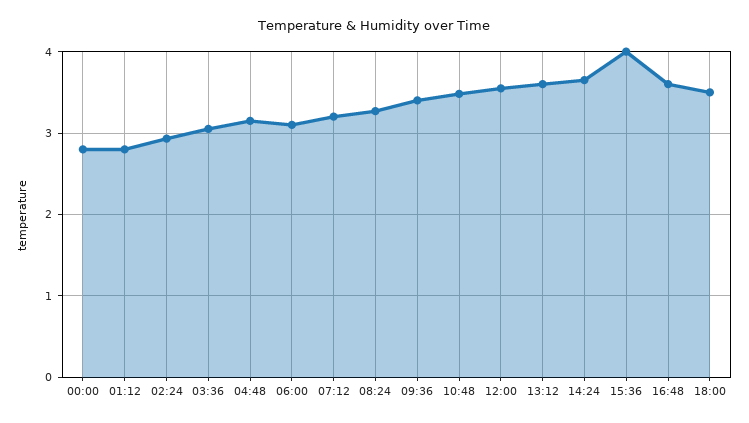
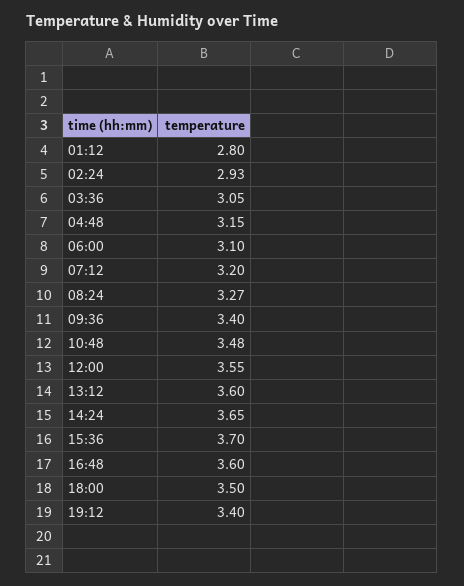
00:00: 2.8 -> none
15:36: 4 -> 3.7
19:12: none -> 3.4

